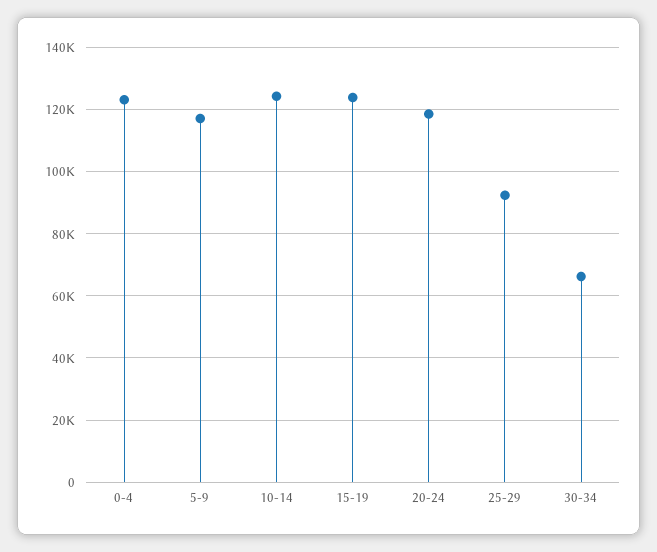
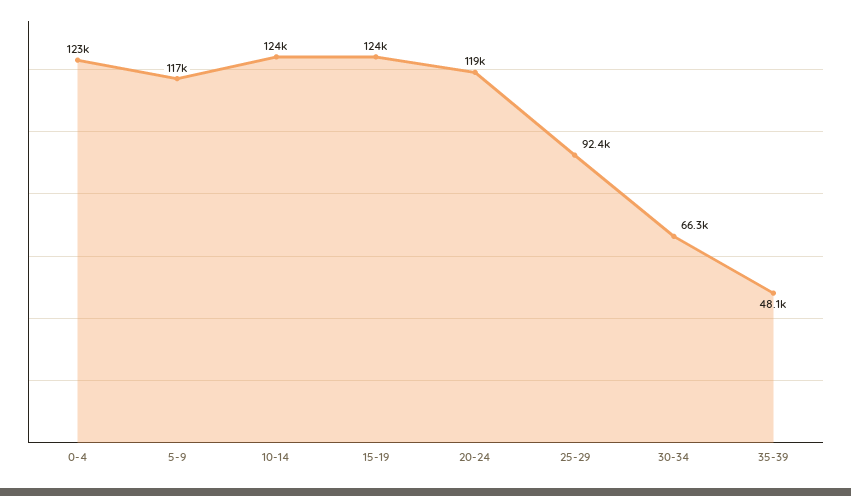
35-39: none -> 48100

